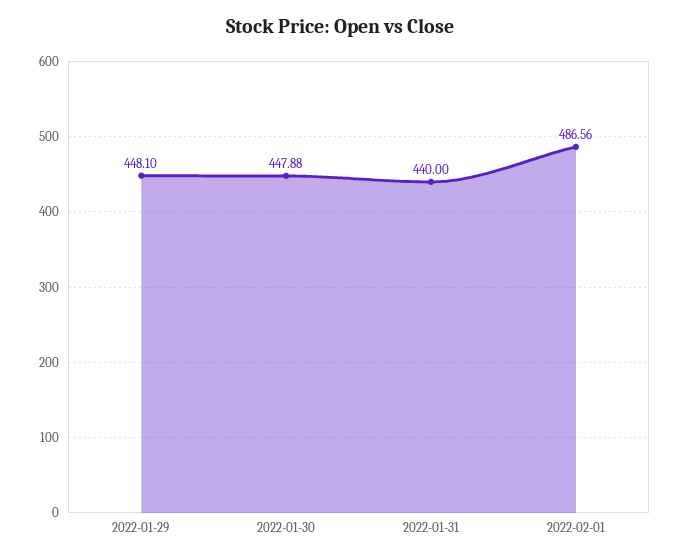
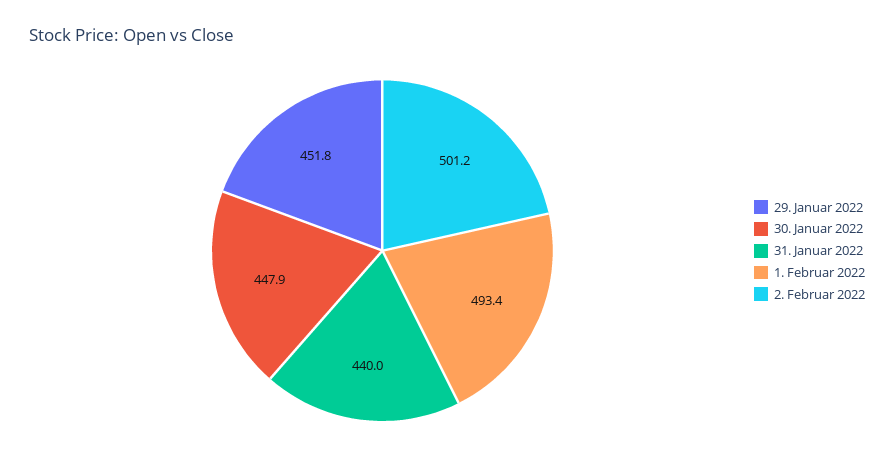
2022-01-29: 448.1 -> 451.8
2022-02-01: 486.56 -> 493.4
2. Februar 2022: none -> 501.2

